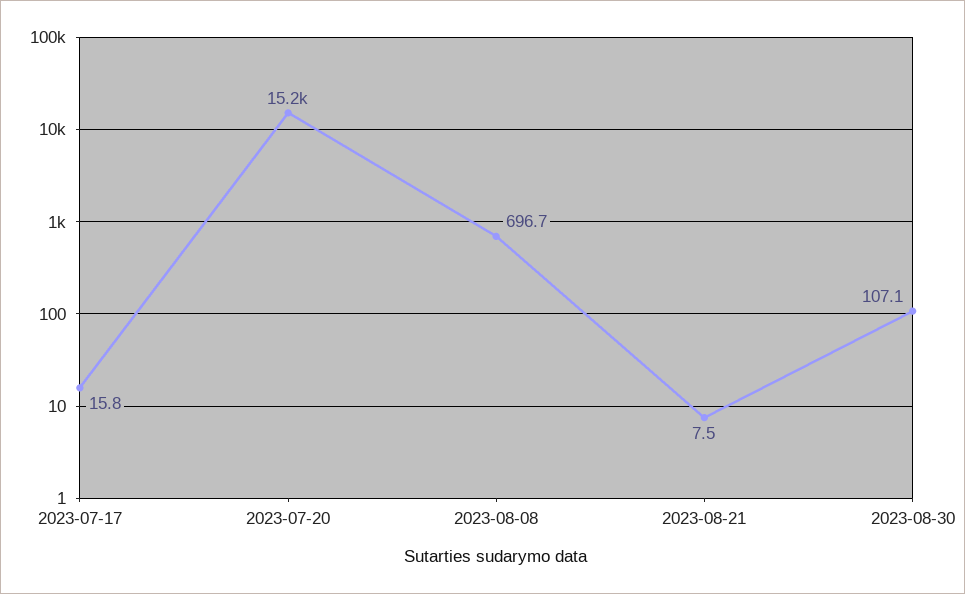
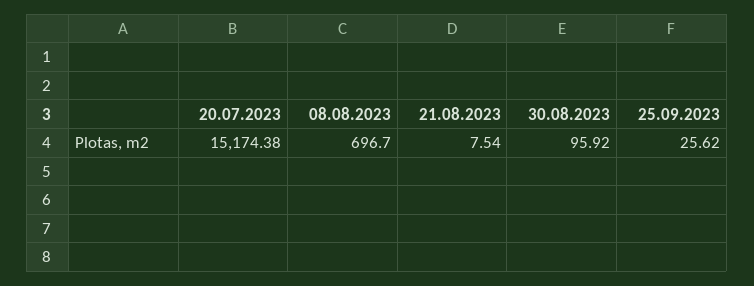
2023-07-17: 15.8 -> none
2023-08-30: 107.1 -> 95.92
25.09.2023: none -> 25.62

